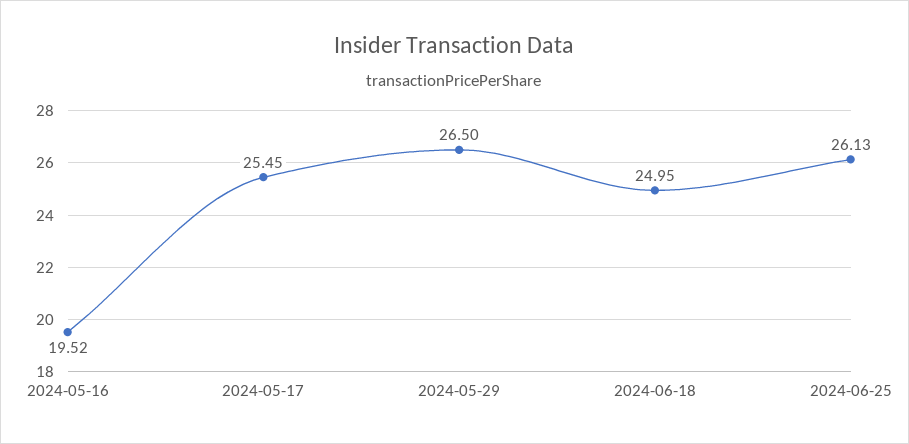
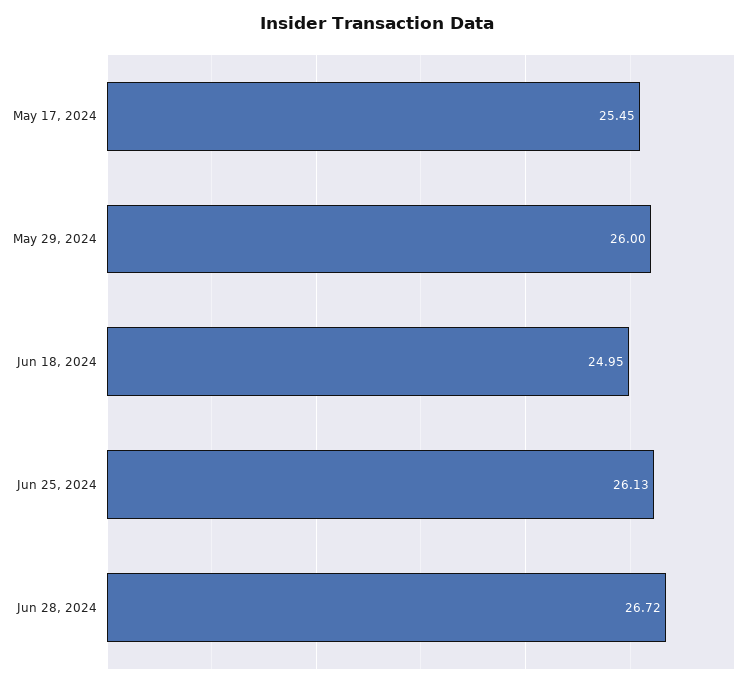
2024-05-16: 19.52 -> none
2024-05-29: 26.5 -> 26
Jun 28, 2024: none -> 26.72

